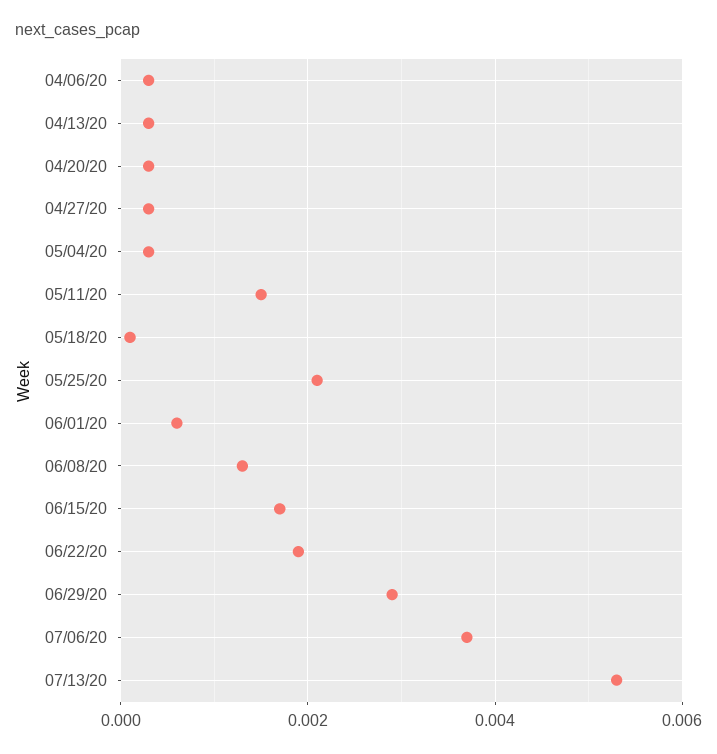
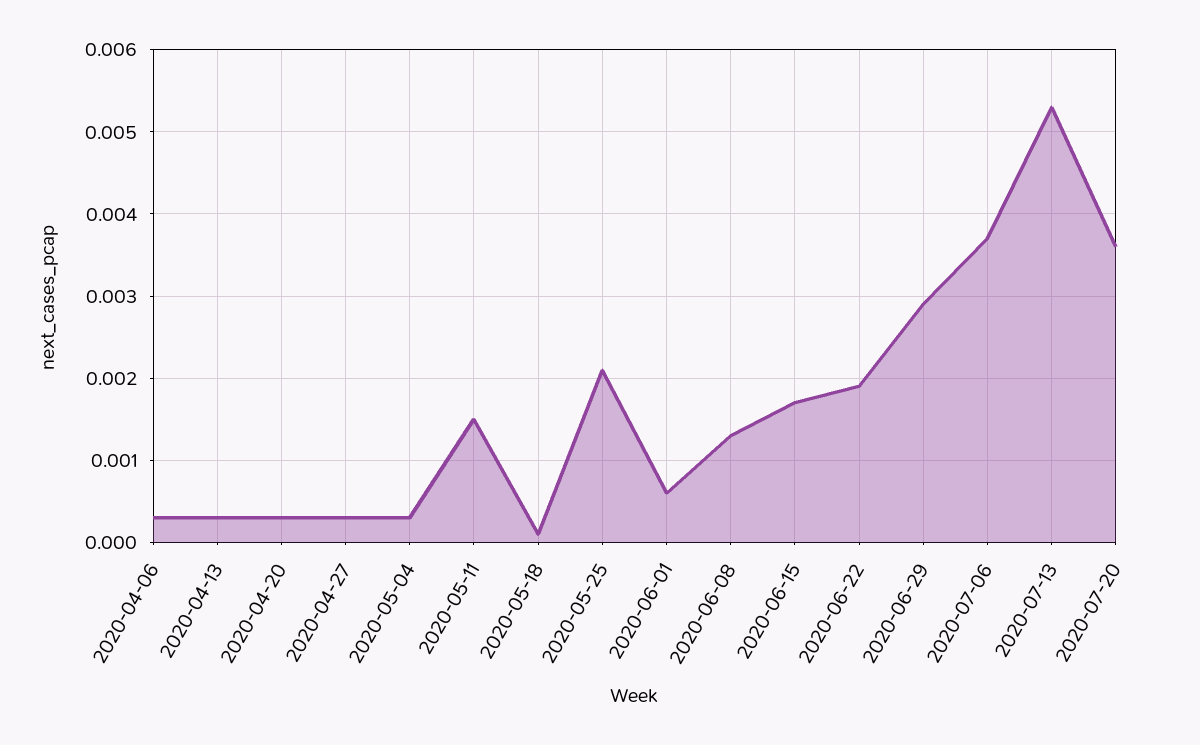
2020-07-20: none -> 0.0036

